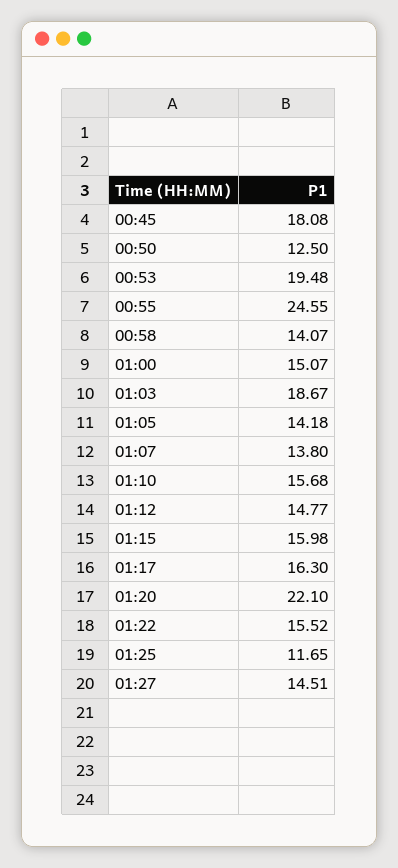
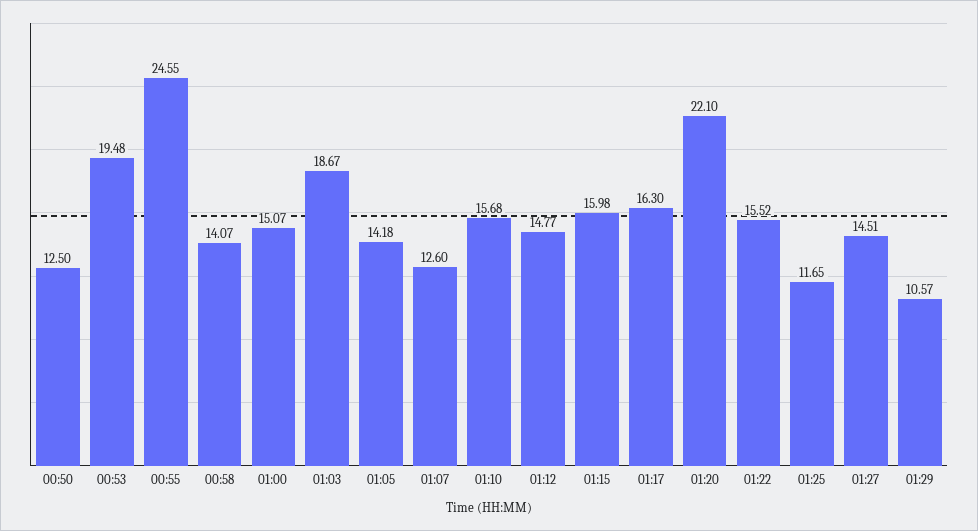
00:45: 18.08 -> none
01:07: 13.8 -> 12.6
01:29: none -> 10.57

